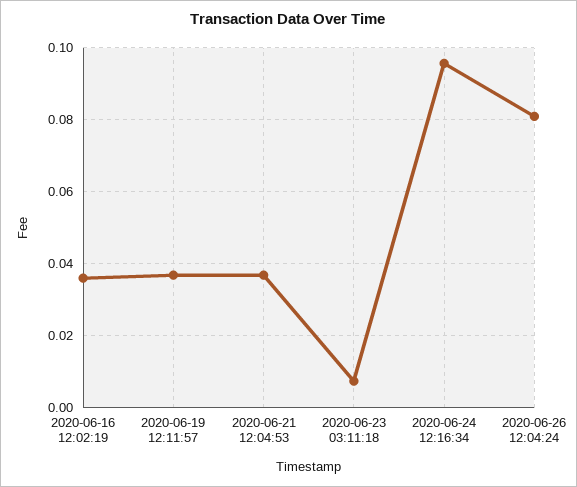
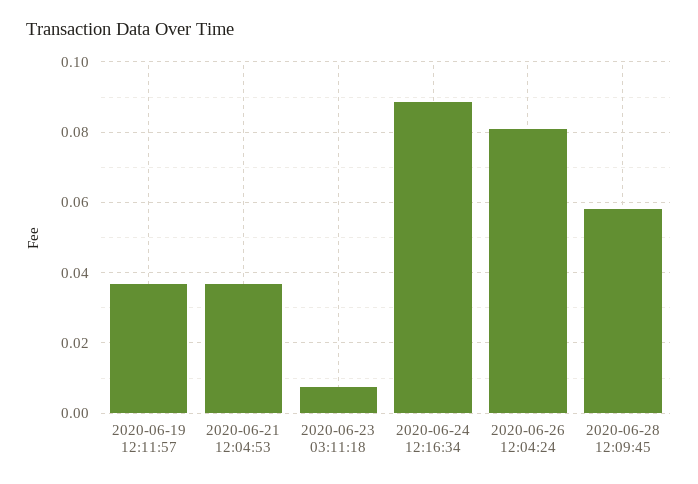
2020-06-16 12:02:19: 0.036 -> none
2020-06-24 12:16:34: 0.096 -> 0.088
2020-06-28 12:09:45: none -> 0.058

